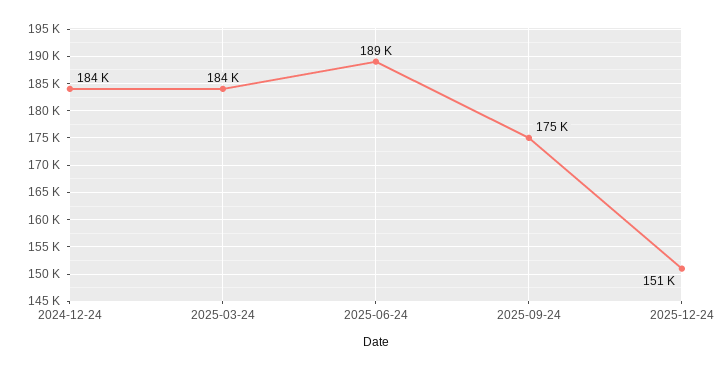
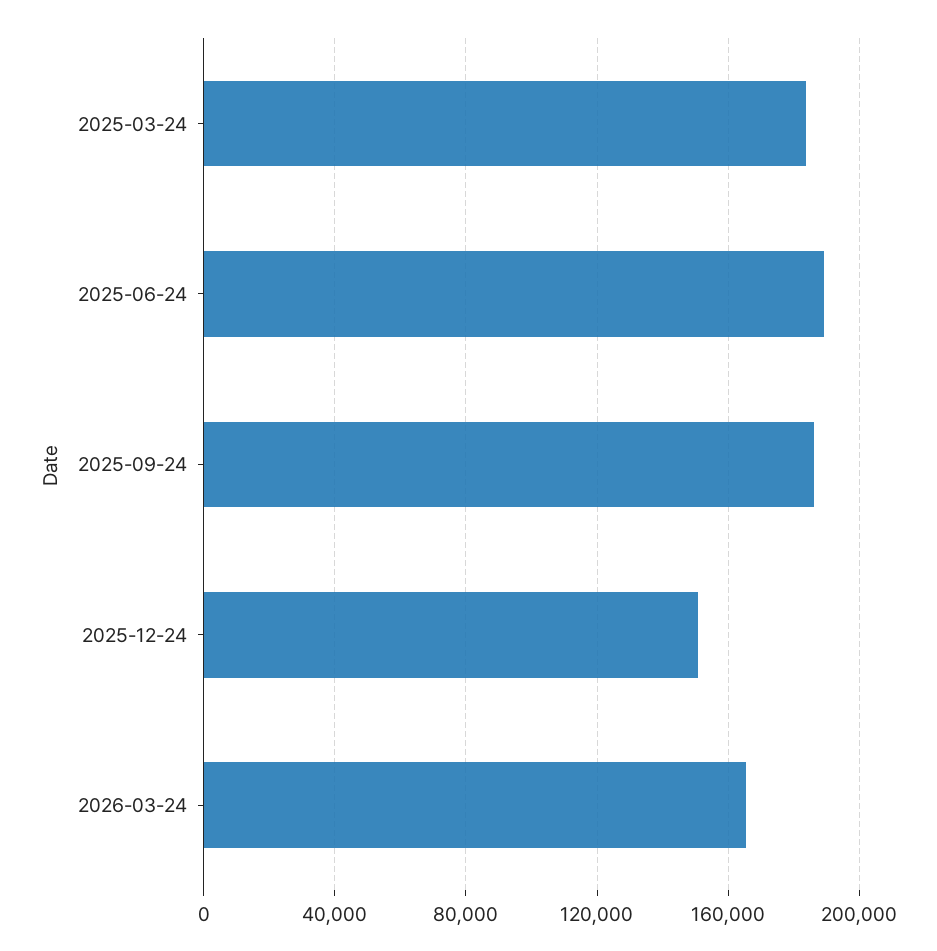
2024-12-24: 184000 -> none
2025-09-24: 175000 -> 185000
2026-03-24: none -> 165000

